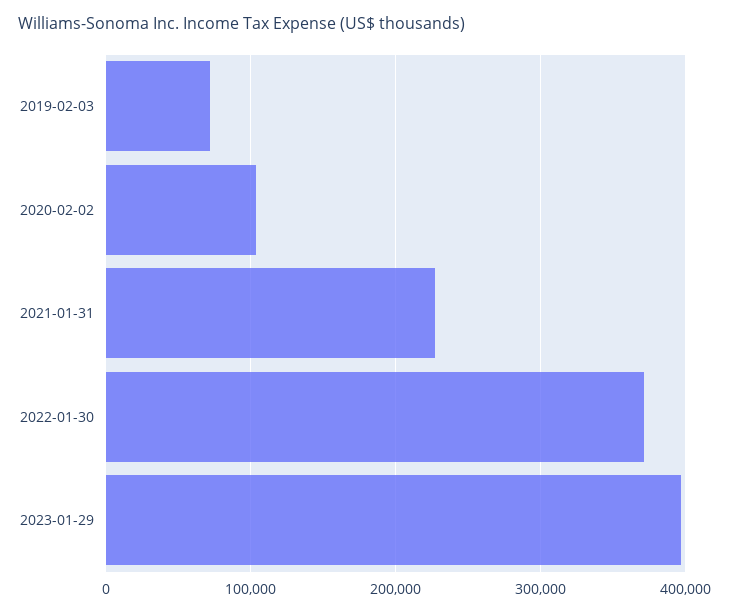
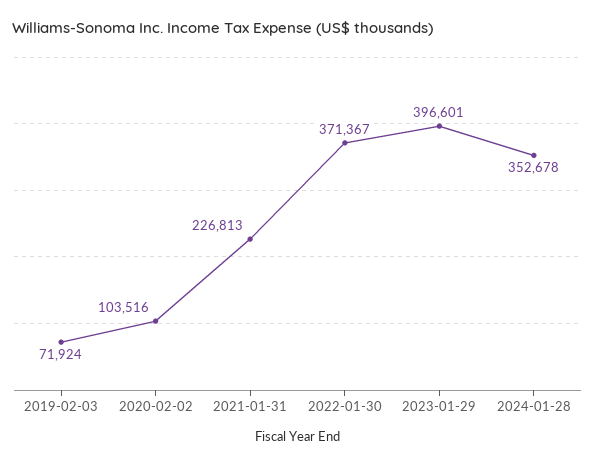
2024-01-28: none -> 352678

